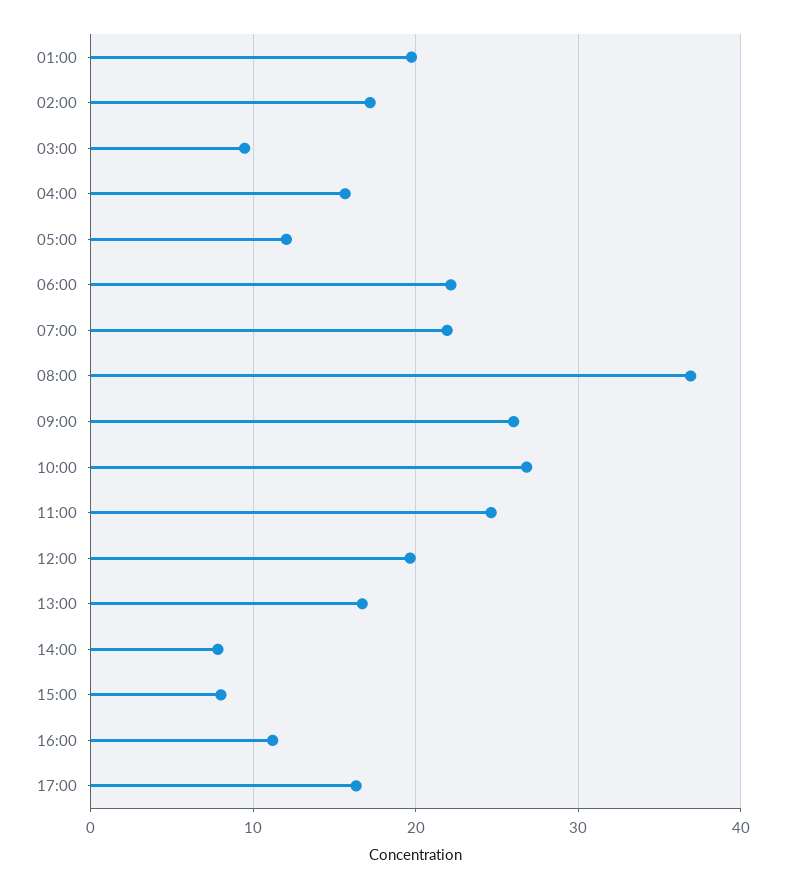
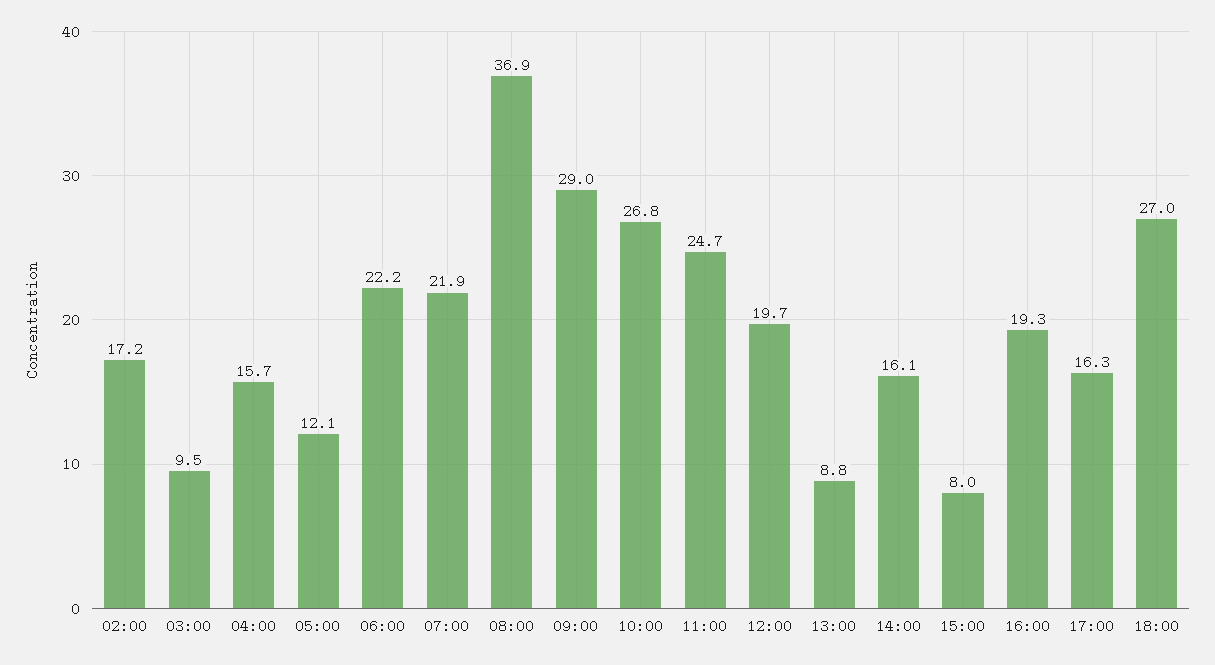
01:00: 20 -> none
09:00: 26 -> 29
13:00: 17 -> 8.8
14:00: 8 -> 16.1
16:00: 11 -> 19.3
18:00: none -> 27

